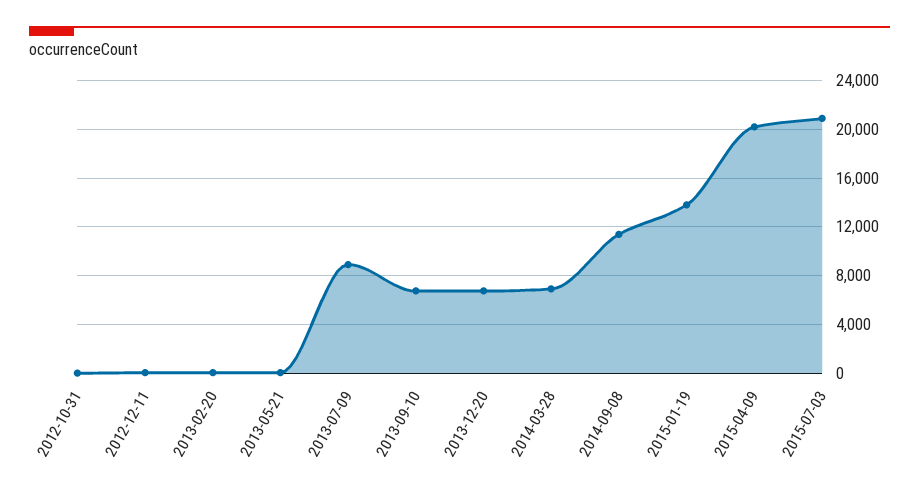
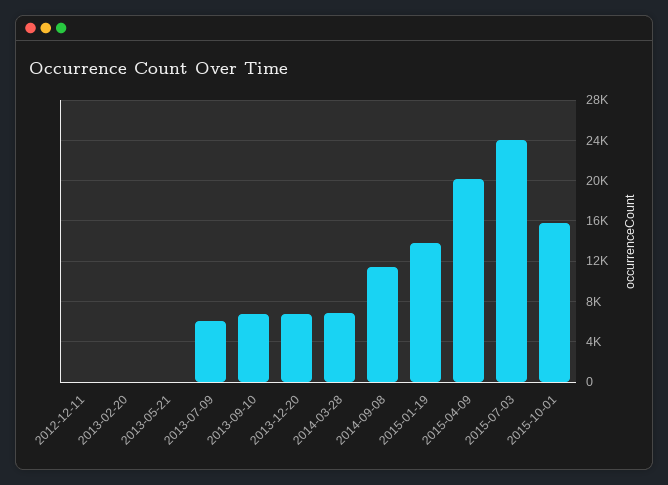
2012-10-31: 0 -> none
2013-07-09: 9000 -> 6000
2015-07-03: 21000 -> 24000
2015-10-01: none -> 16000

